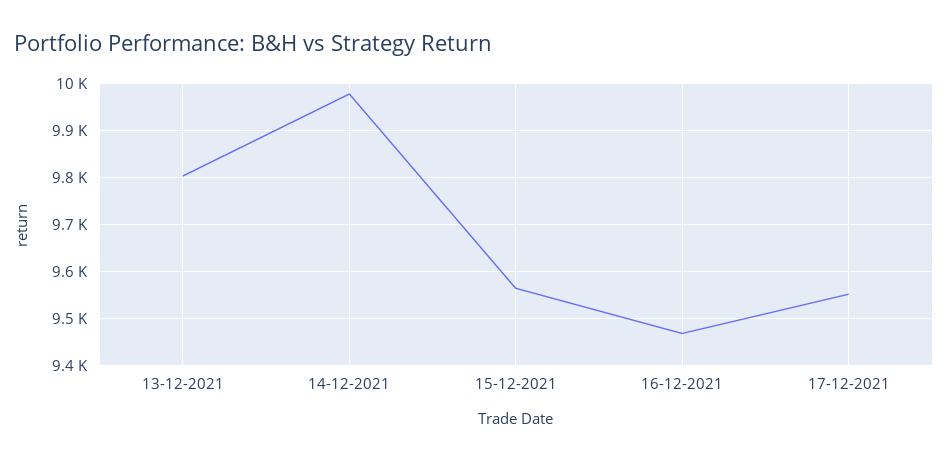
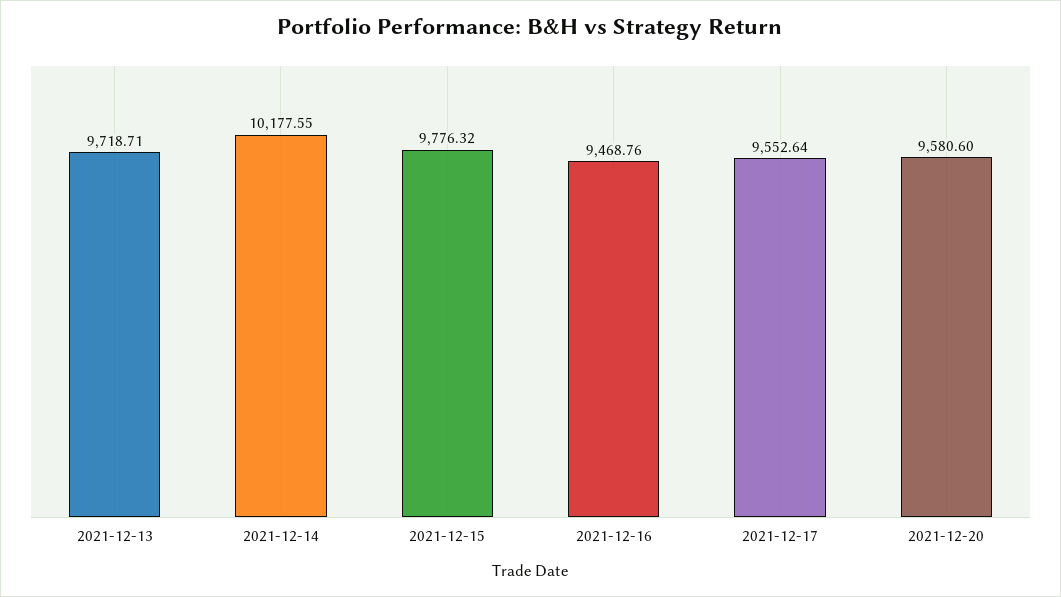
13-12-2021: 9800 -> 9718.71
14-12-2021: 9980 -> 10177.55
15-12-2021: 9560 -> 9776.32
2021-12-20: none -> 9580.6

